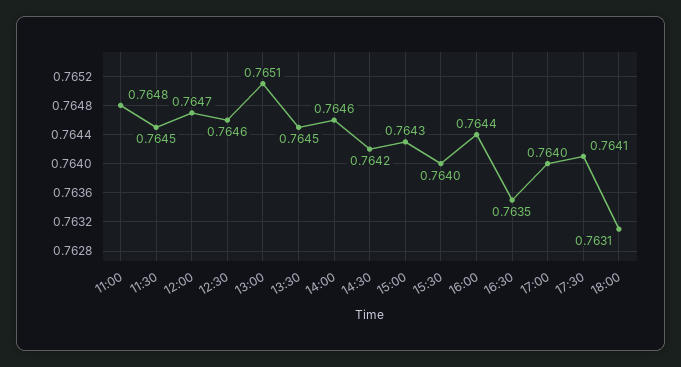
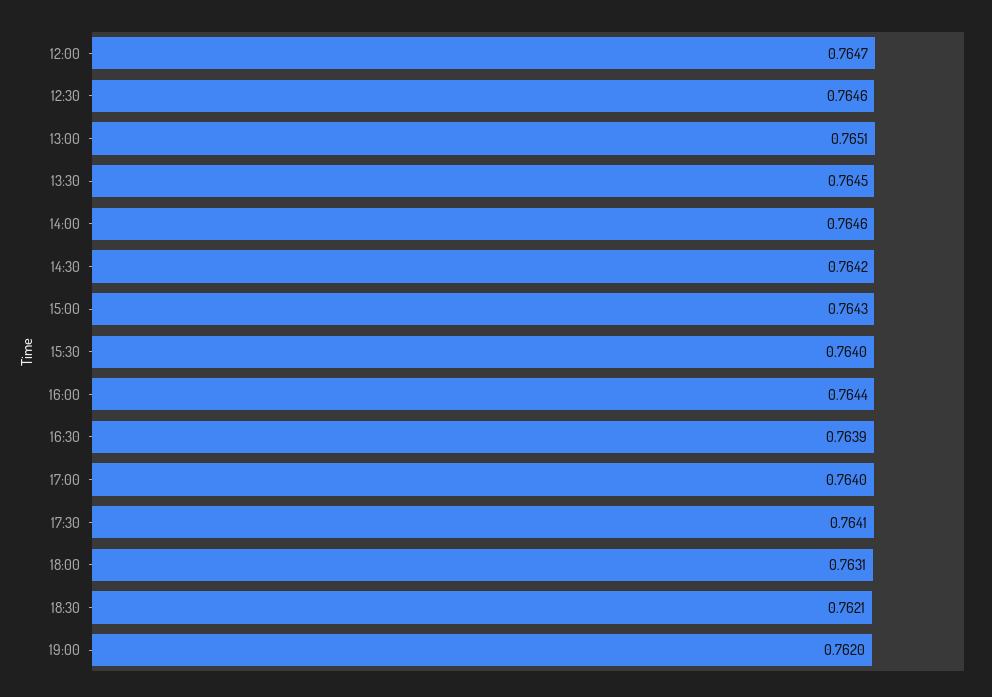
11:00: 0.7648 -> none
11:30: 0.7645 -> none
16:30: 0.7635 -> 0.7639
18:30: none -> 0.7621
19:00: none -> 0.762

